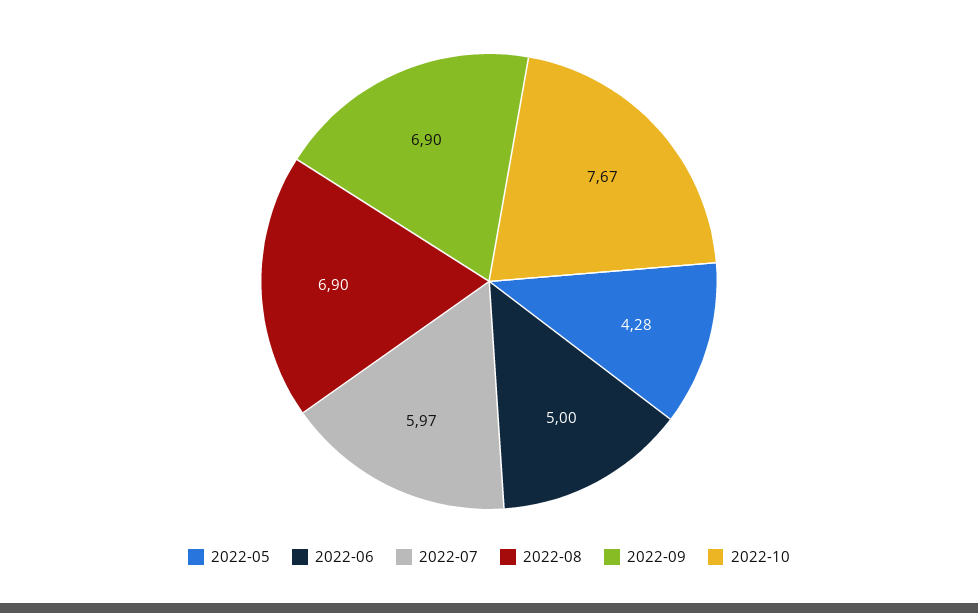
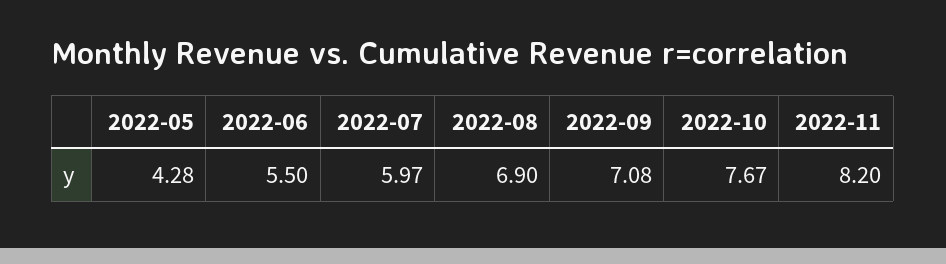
2022-06: 5 -> 5.5
2022-09: 6.9 -> 7.08
2022-11: none -> 8.2

